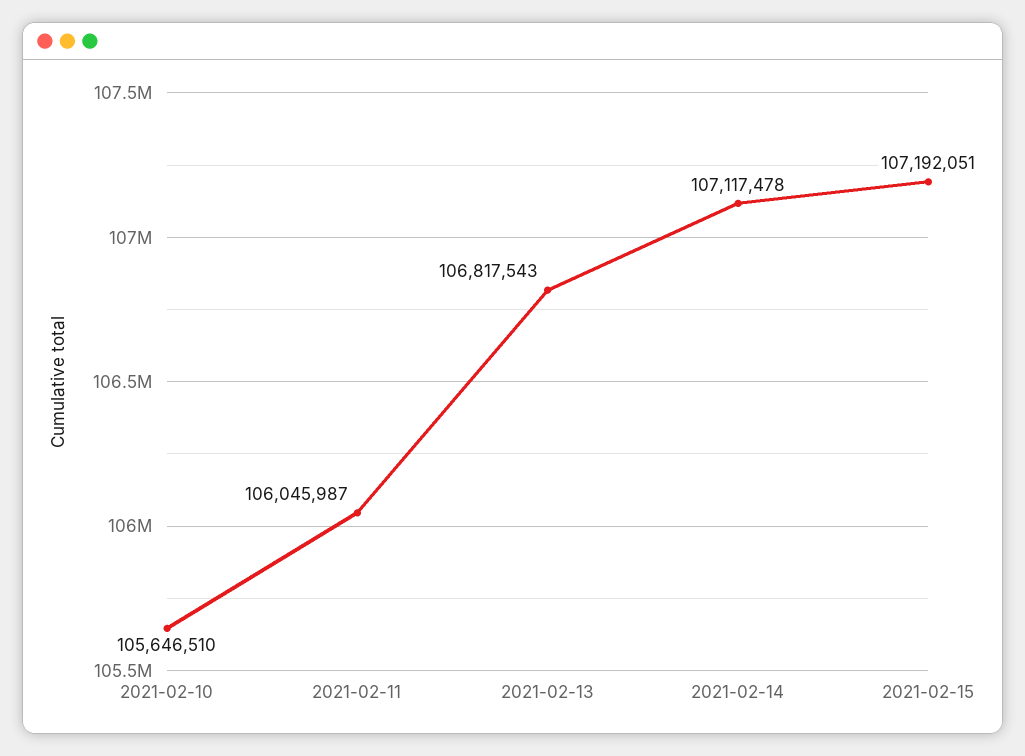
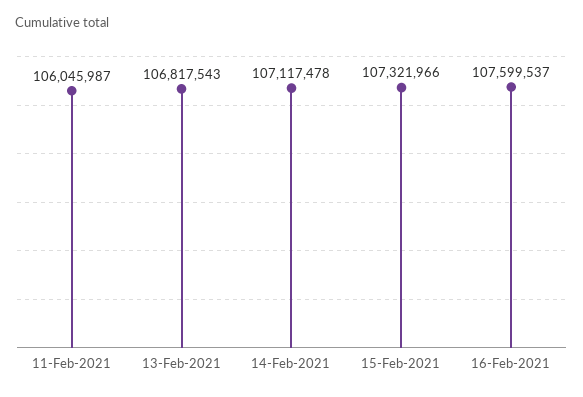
2021-02-10: 105646510 -> none
2021-02-15: 107192051 -> 107321966
16-Feb-2021: none -> 107599537

